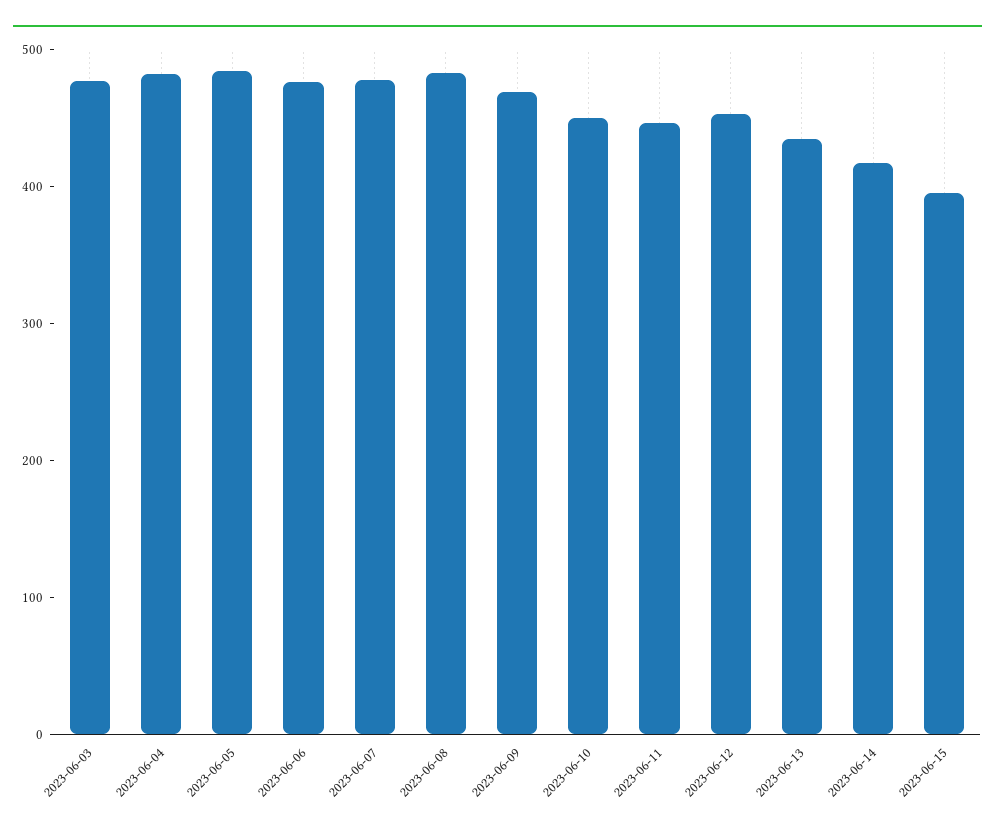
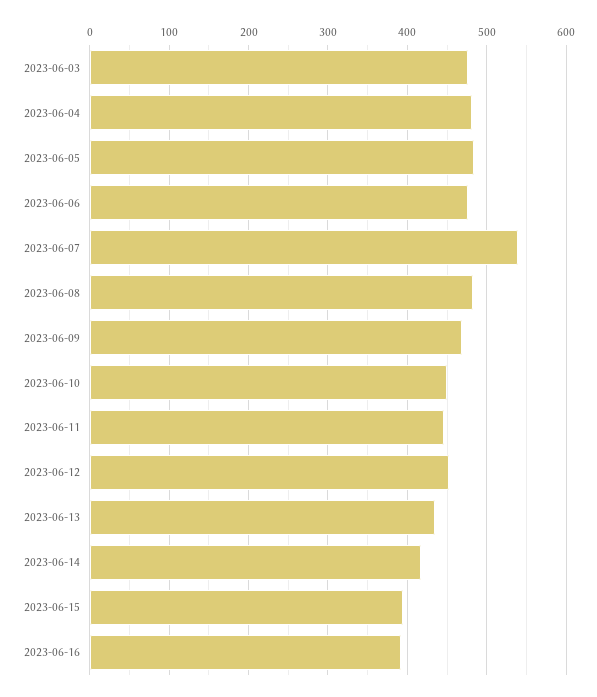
2023-06-07: 480 -> 540
2023-06-16: none -> 390

